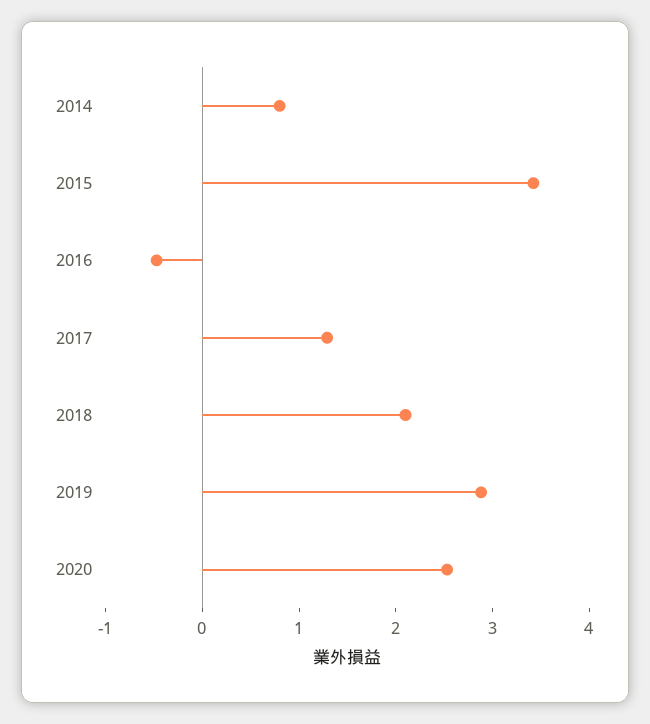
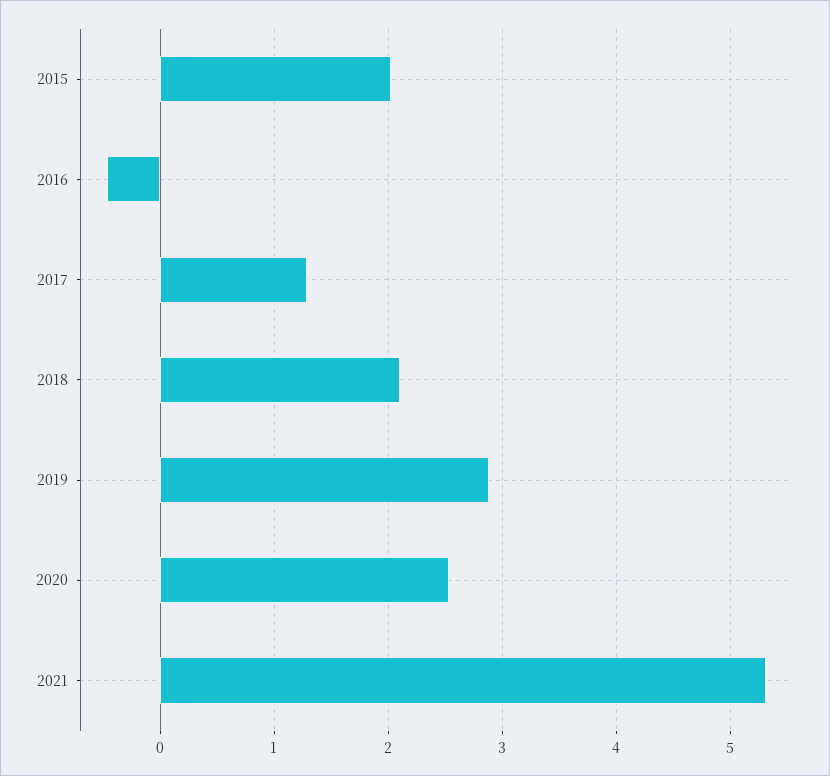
2014: 0.8 -> none
2015: 3.4 -> 2
2021: none -> 5.3

